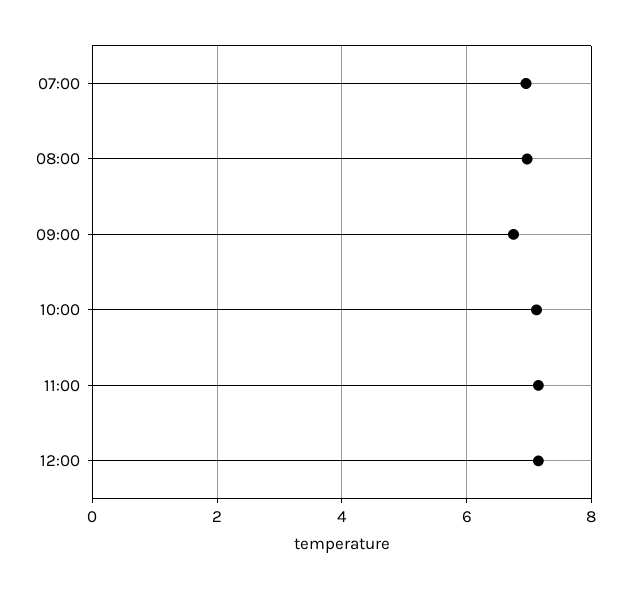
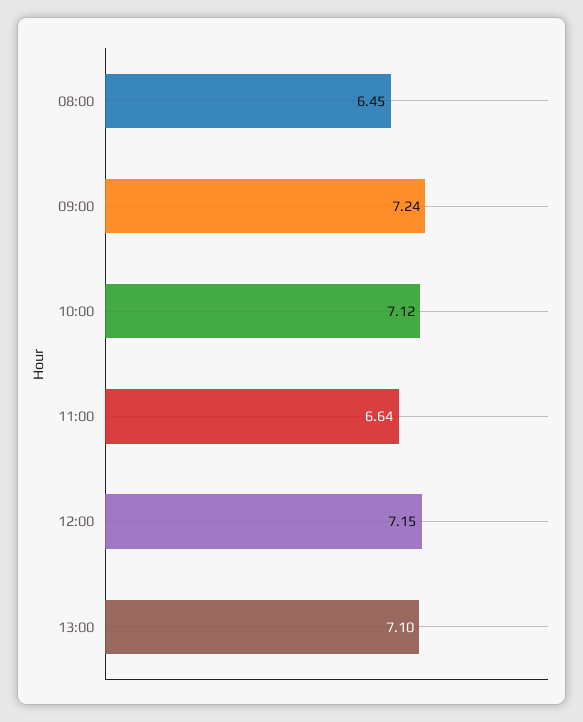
07:00: 7 -> none
08:00: 7 -> 6.45
09:00: 6.8 -> 7.24
11:00: 7.2 -> 6.64
13:00: none -> 7.1

